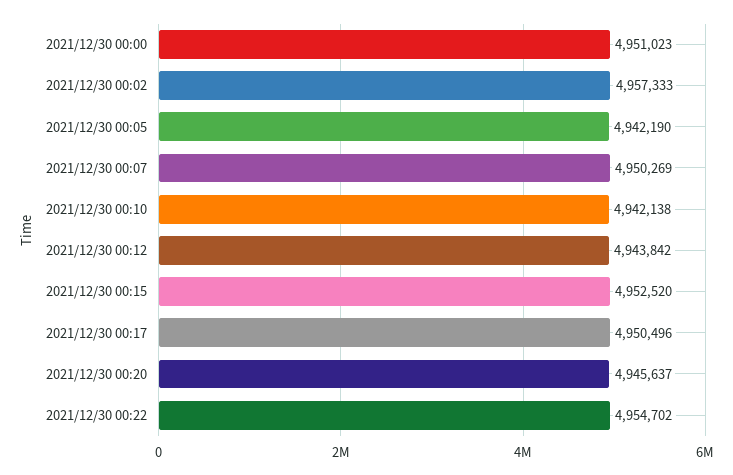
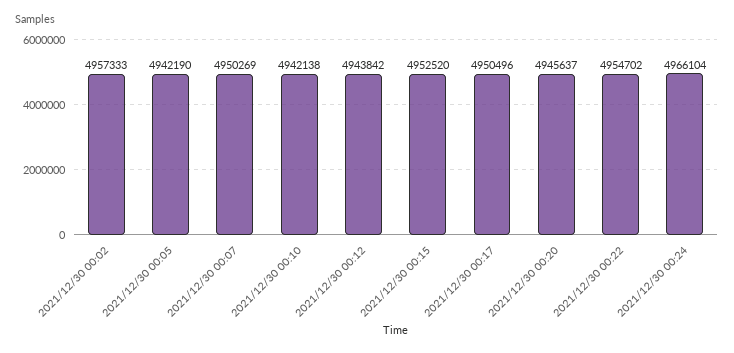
2021/12/30 00:00: 4951023 -> none
2021/12/30 00:24: none -> 4966104

